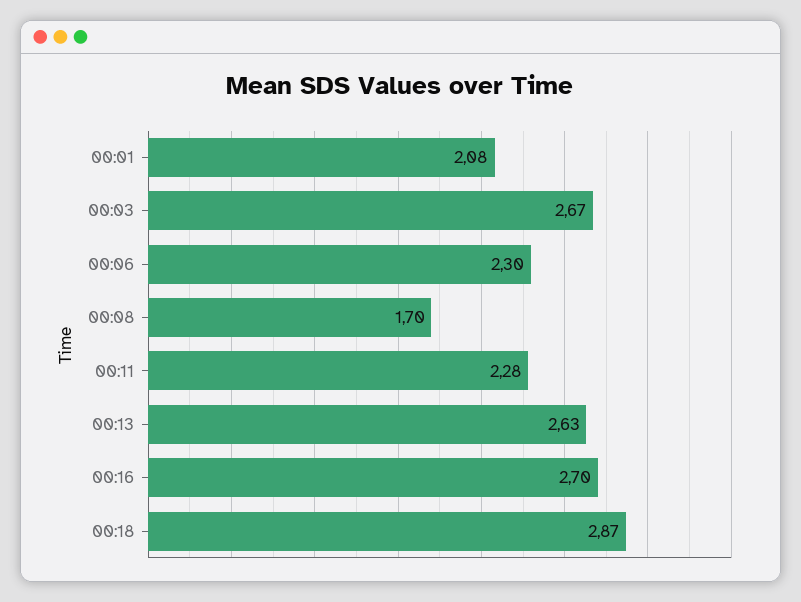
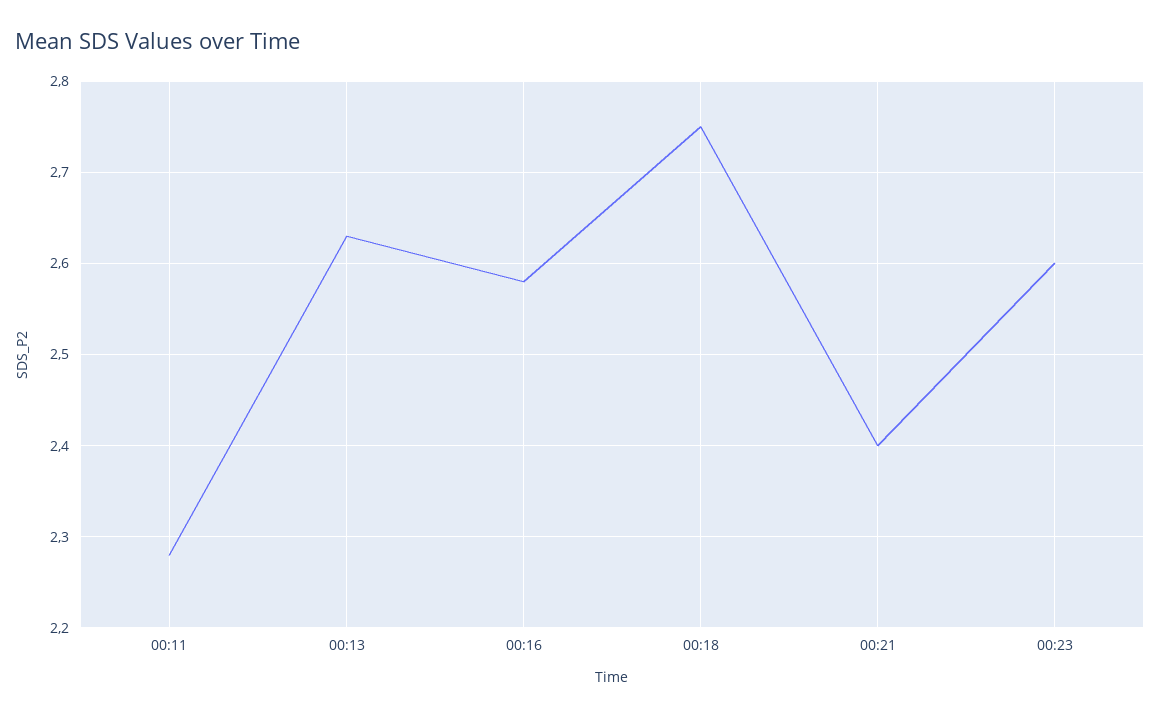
00:01: 2.08 -> none
00:03: 2.67 -> none
00:06: 2.3 -> none
00:08: 1.7 -> none
00:16: 2.7 -> 2.58
00:18: 2.87 -> 2.75
00:21: none -> 2.4
00:23: none -> 2.6

